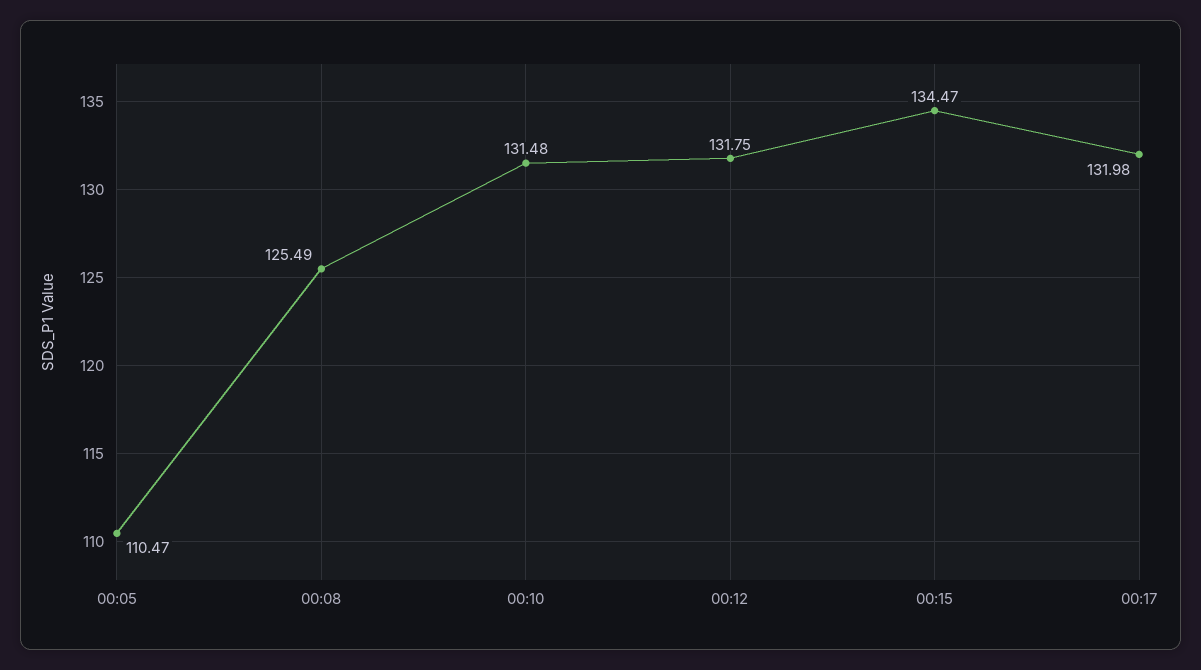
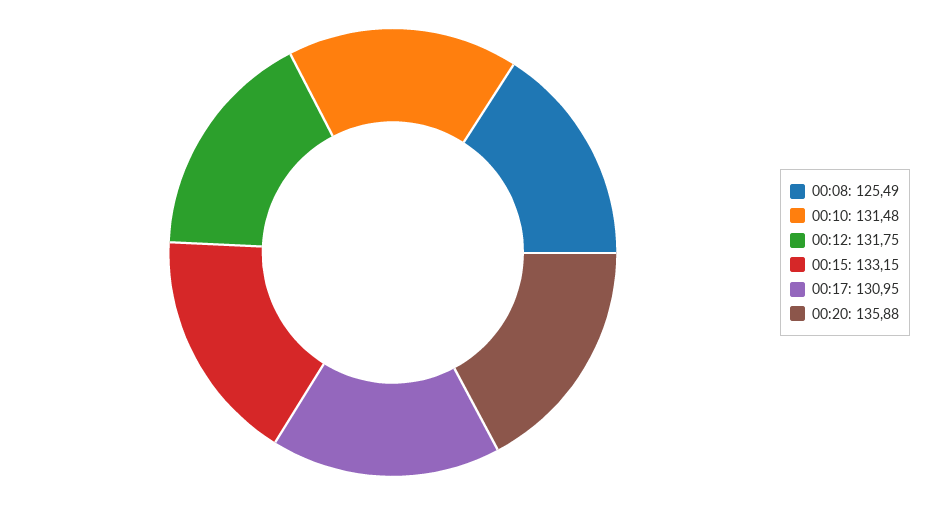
00:05: 110.47 -> none
00:15: 134.47 -> 133.15
00:17: 131.98 -> 130.95
00:20: none -> 135.88

